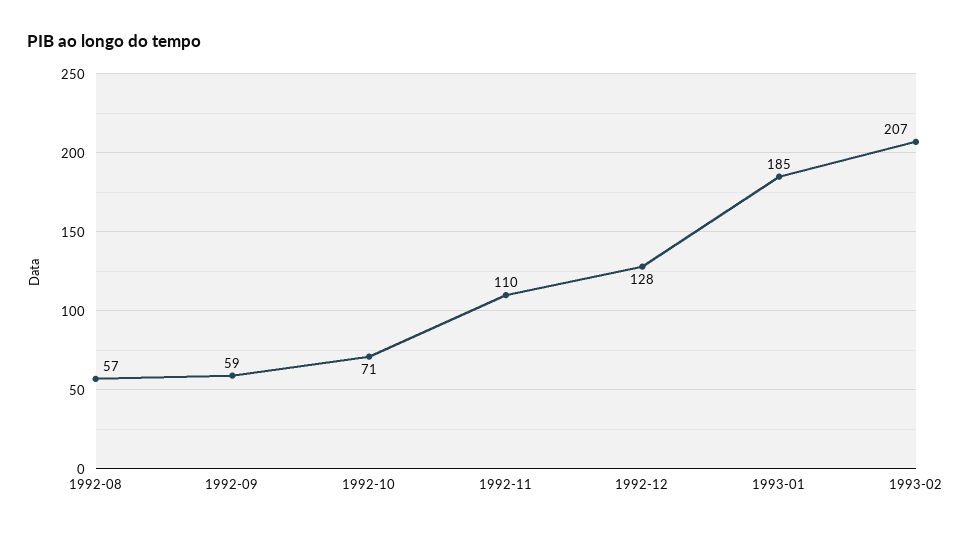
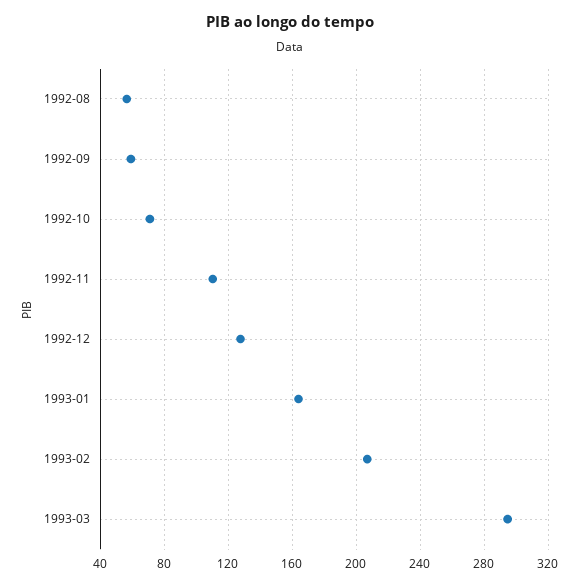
1993-01: 185 -> 165
1993-03: none -> 295

